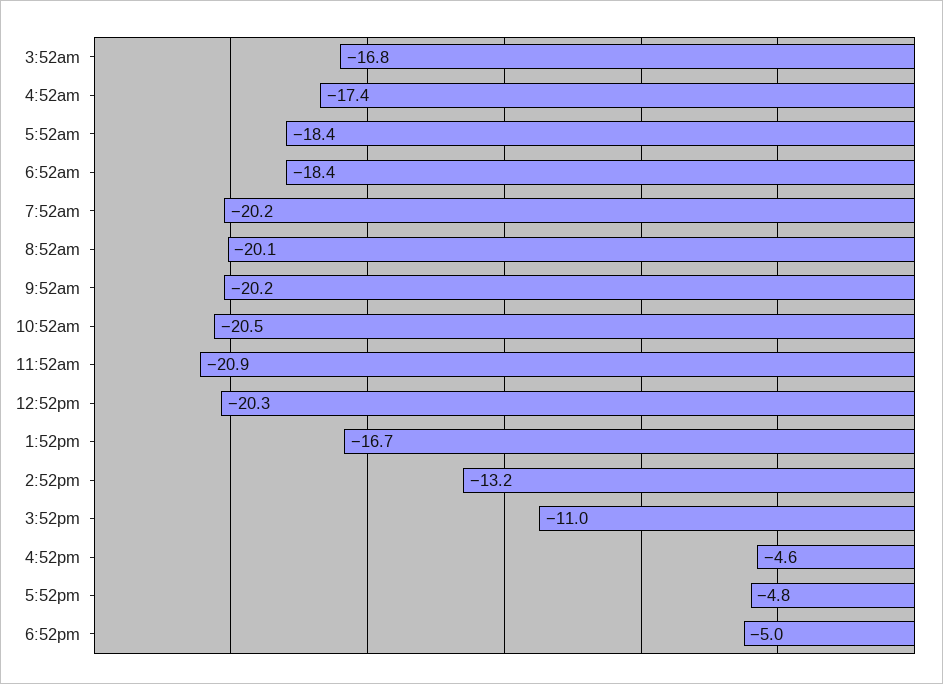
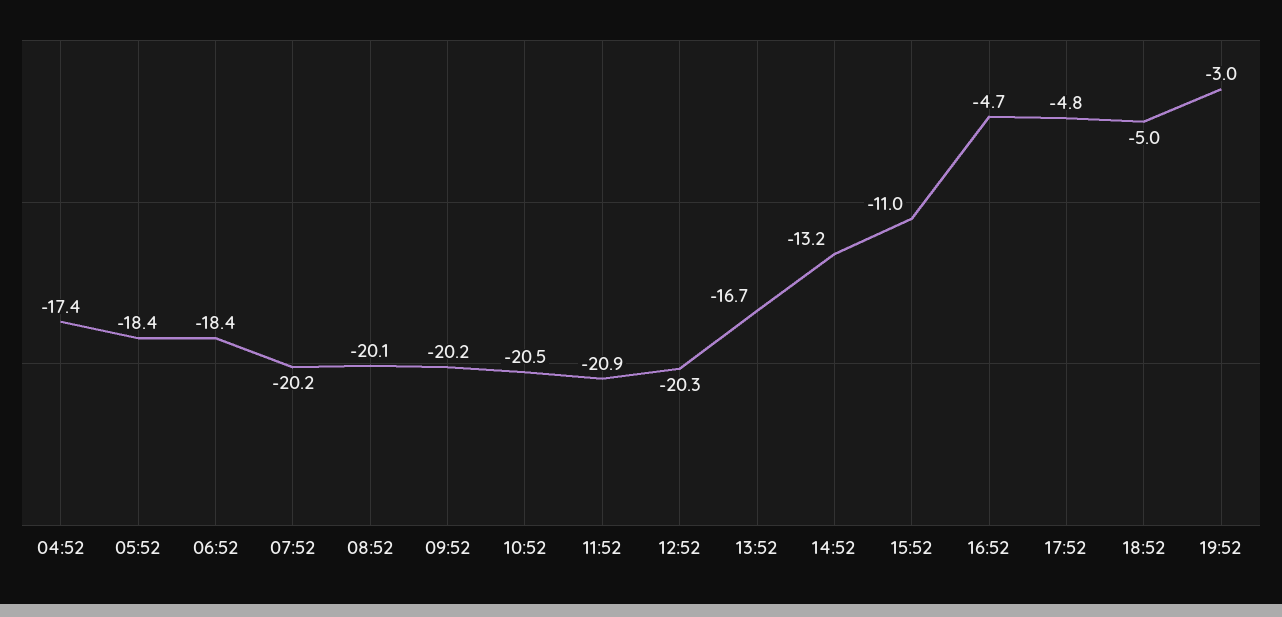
3:52am: -16.8 -> none
4:52pm: -4.6 -> -4.7
19:52: none -> -3

